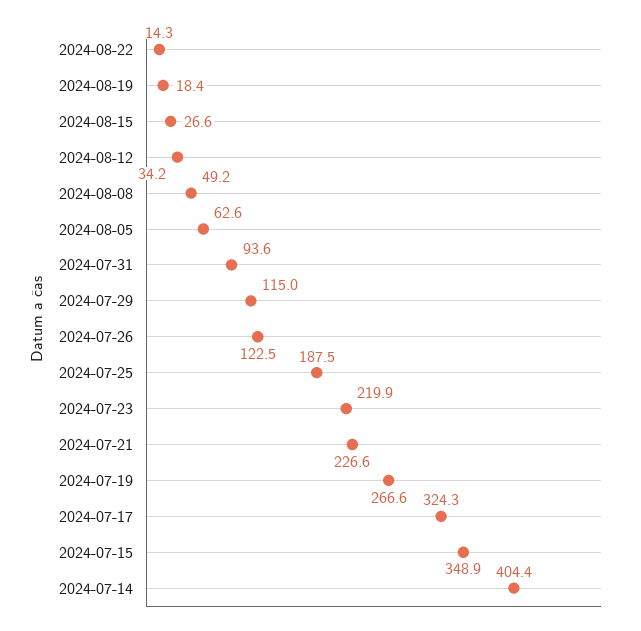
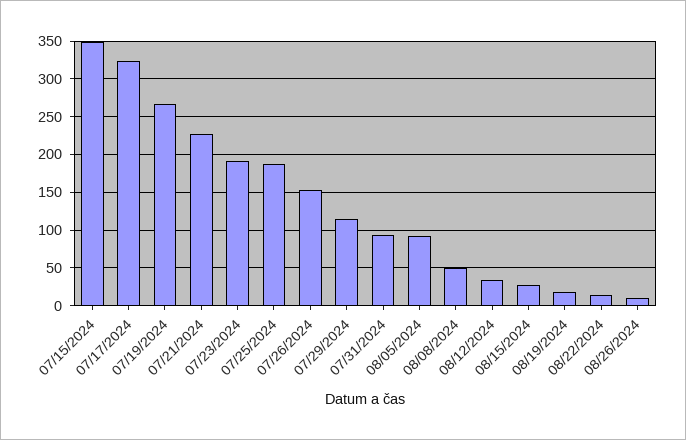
2024-08-05: 62.6 -> 90
2024-07-26: 122.5 -> 150
2024-07-23: 219.9 -> 190
2024-07-14: 404.4 -> none
08/26/2024: none -> 10

